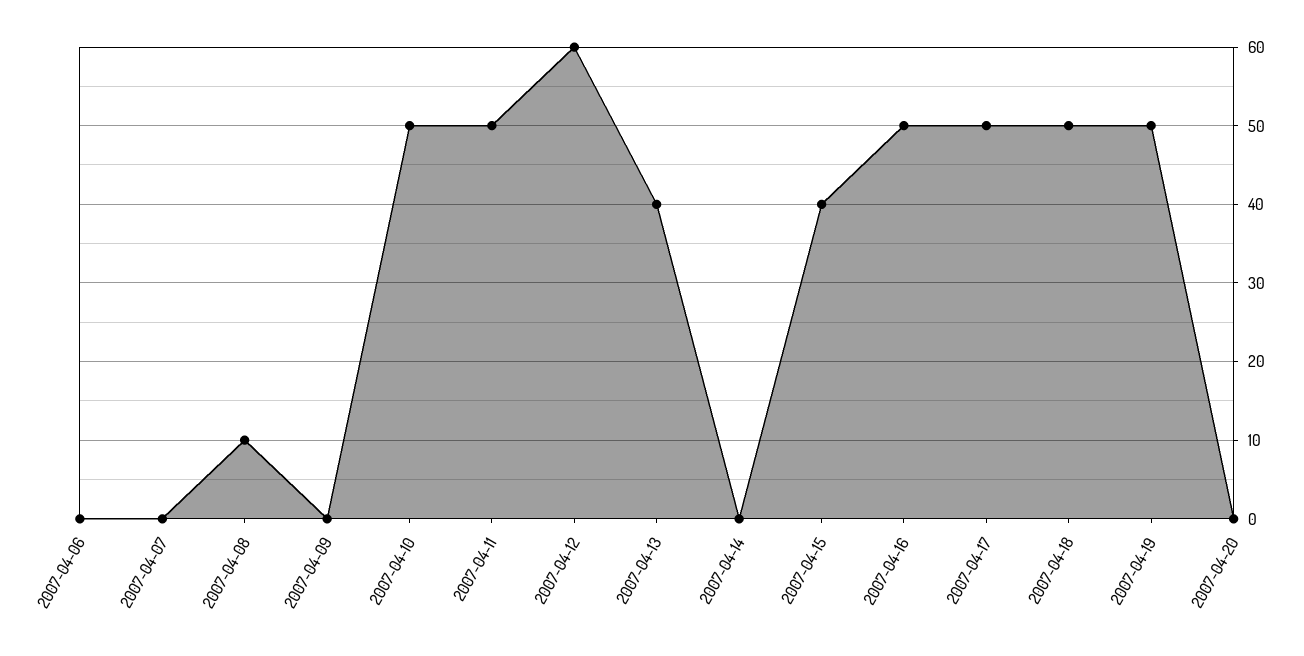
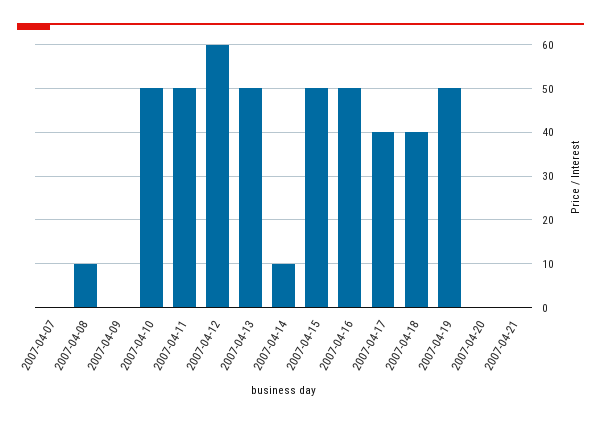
2007-04-06: 0 -> none
2007-04-13: 40 -> 50
2007-04-14: 0 -> 10
2007-04-15: 40 -> 50
2007-04-17: 50 -> 40
2007-04-18: 50 -> 40
2007-04-21: none -> 0

